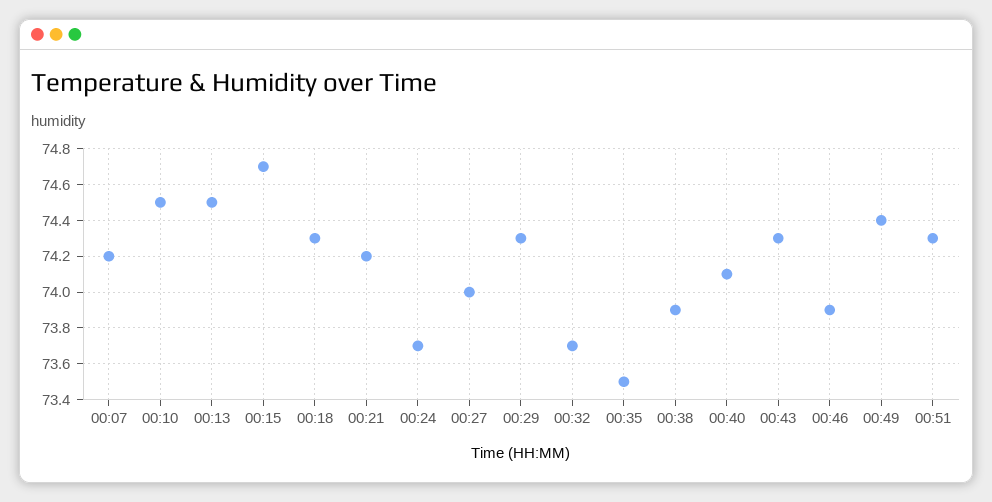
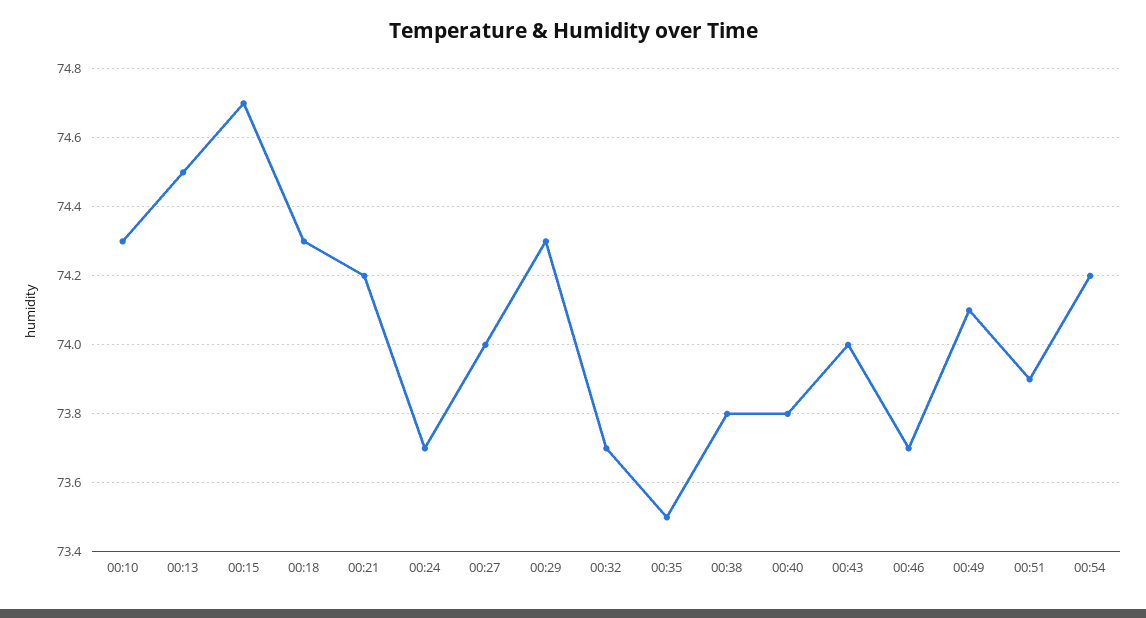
00:07: 74.2 -> none
00:10: 74.5 -> 74.3
00:38: 73.9 -> 73.8
00:40: 74.1 -> 73.8
00:43: 74.3 -> 74
00:46: 73.9 -> 73.7
00:49: 74.4 -> 74.1
00:51: 74.3 -> 73.9
00:54: none -> 74.2

